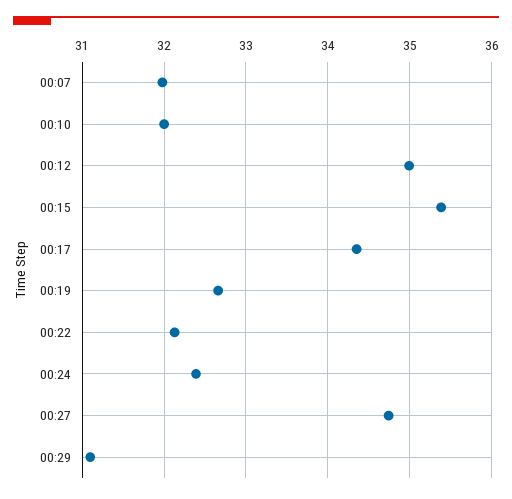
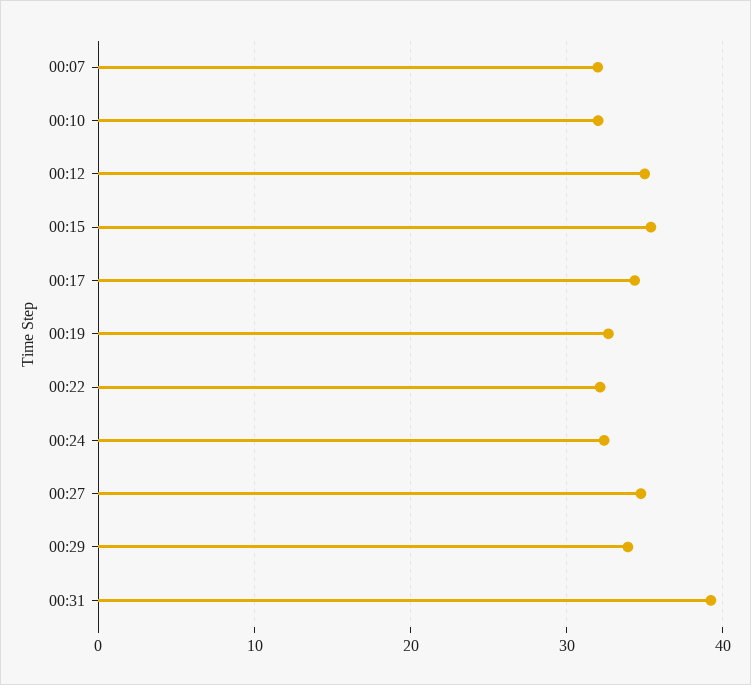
00:29: 31.1 -> 34
00:31: none -> 39

